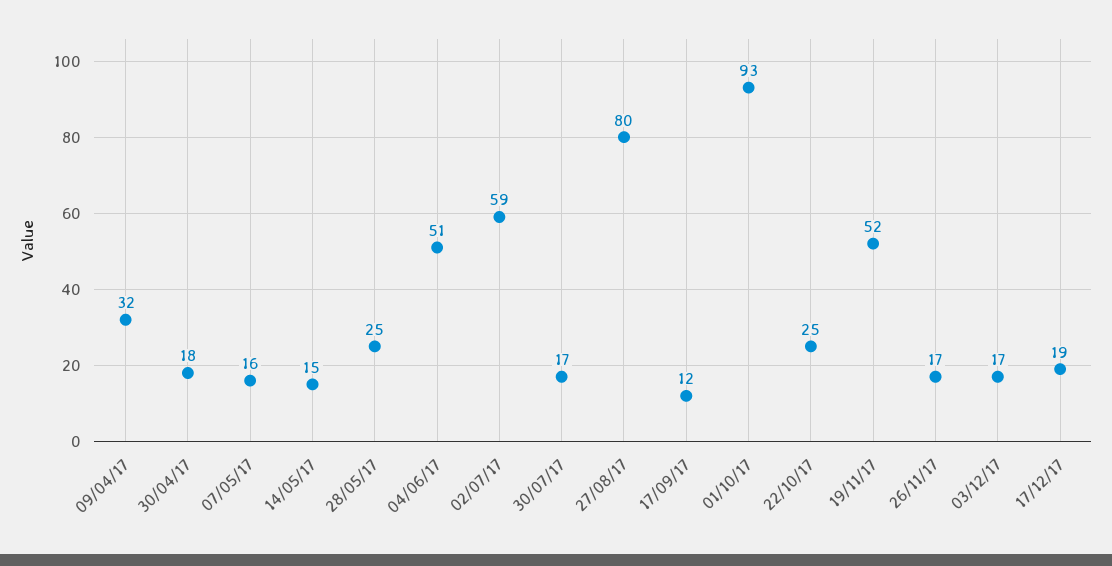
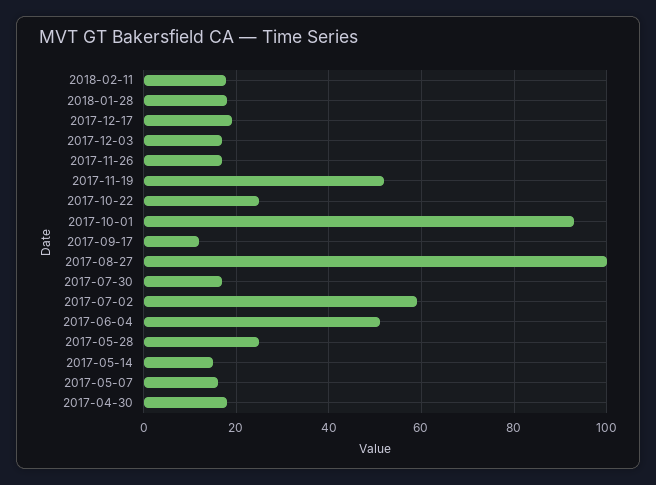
09/04/17: 32 -> none
27/08/17: 80 -> 100
2018-02-11: none -> 18
2018-01-28: none -> 18

